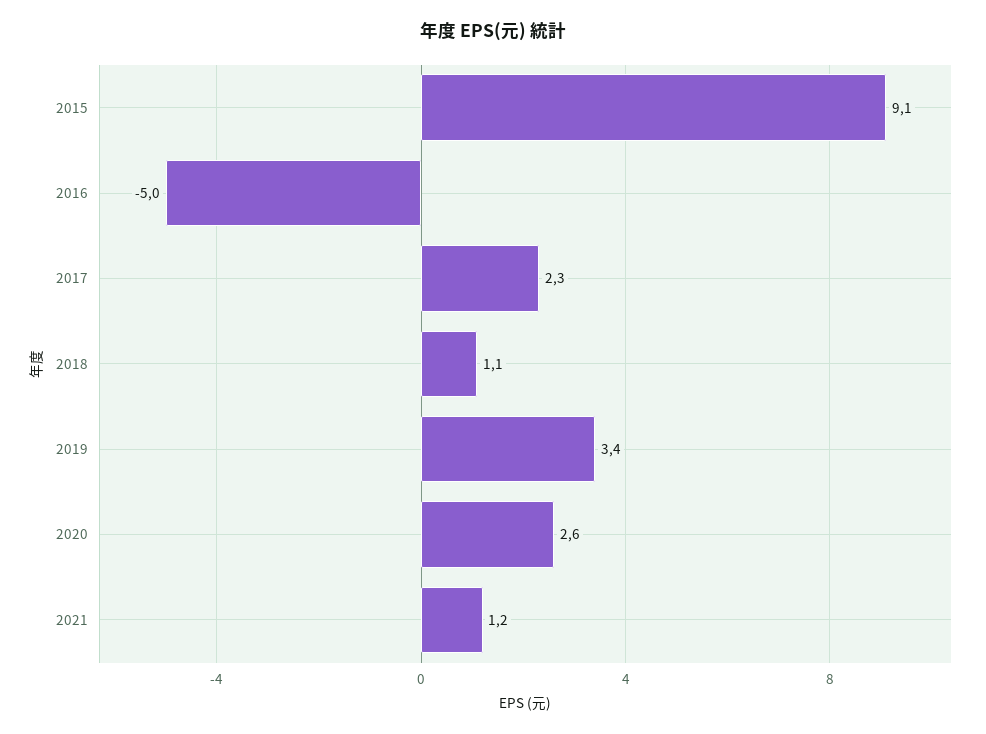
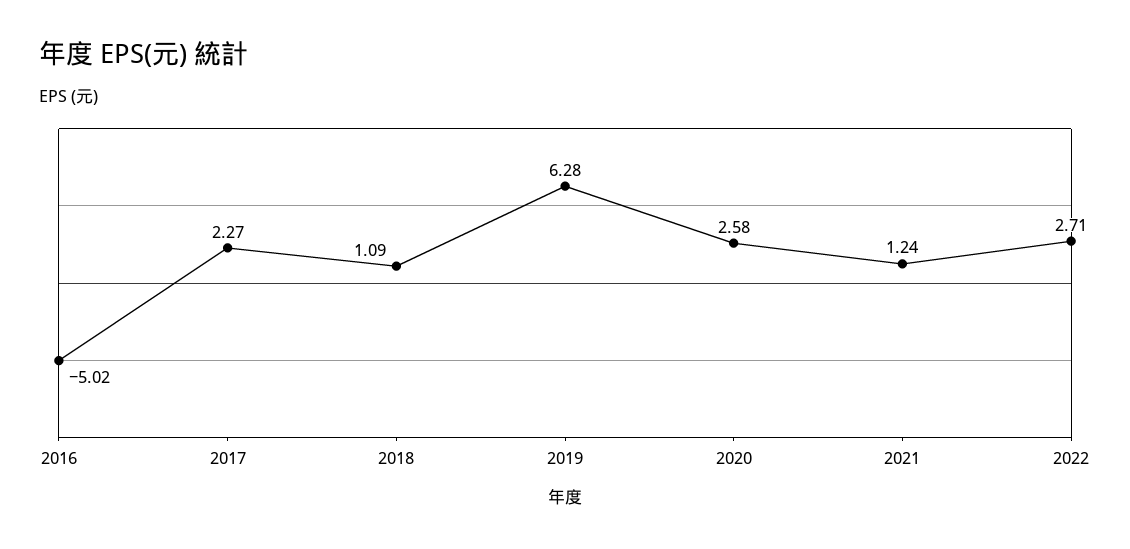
2015: 9.1 -> none
2019: 3.4 -> 6.28
2022: none -> 2.71

